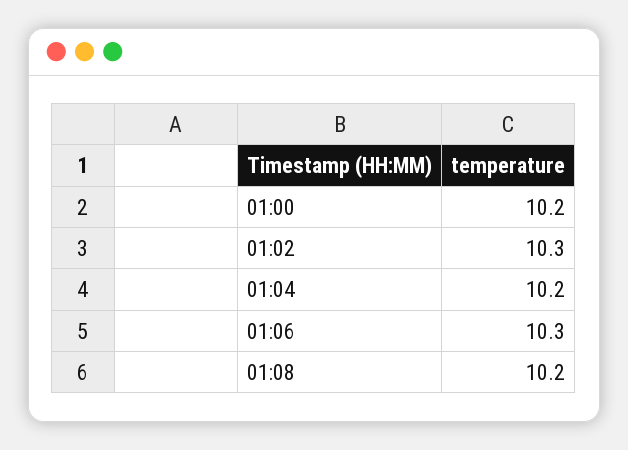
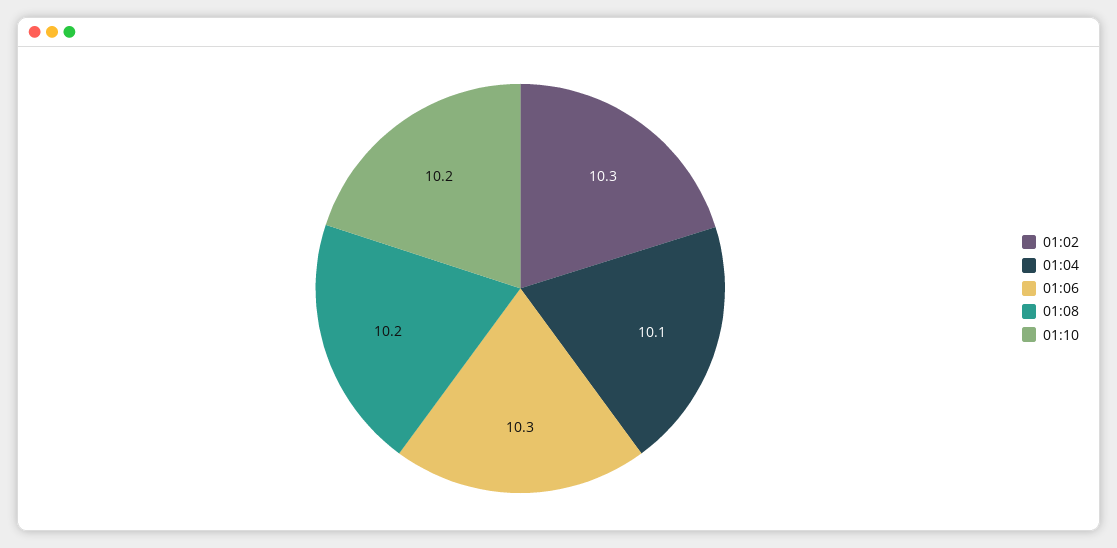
01:00: 10.2 -> none
01:04: 10.2 -> 10.1
01:10: none -> 10.2

